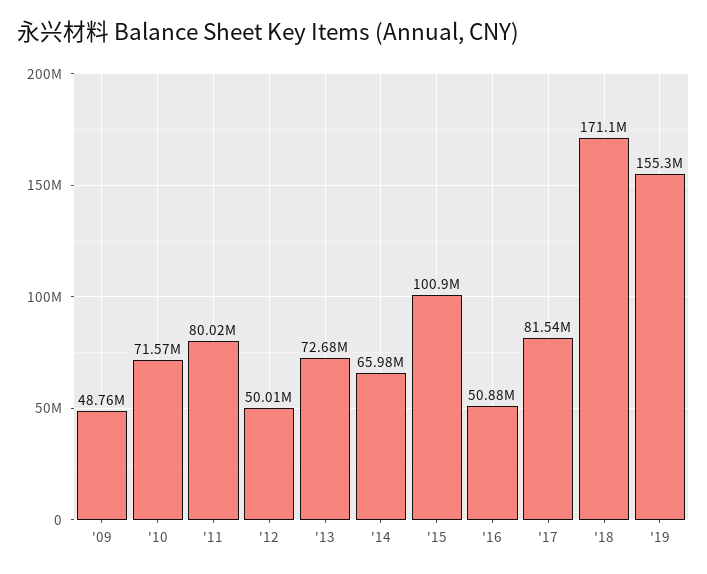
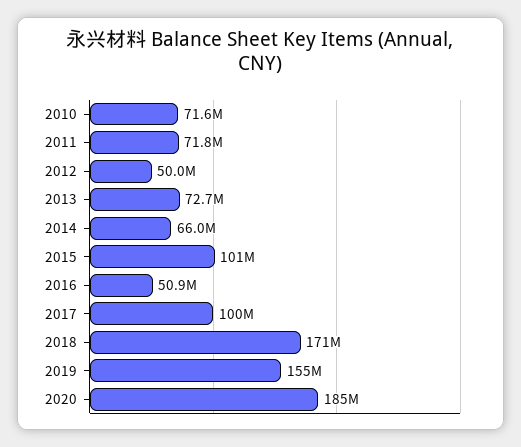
'09: 48760000 -> none
'11: 80020000 -> 71800000
'17: 81540000 -> 100000000
2020: none -> 185000000

